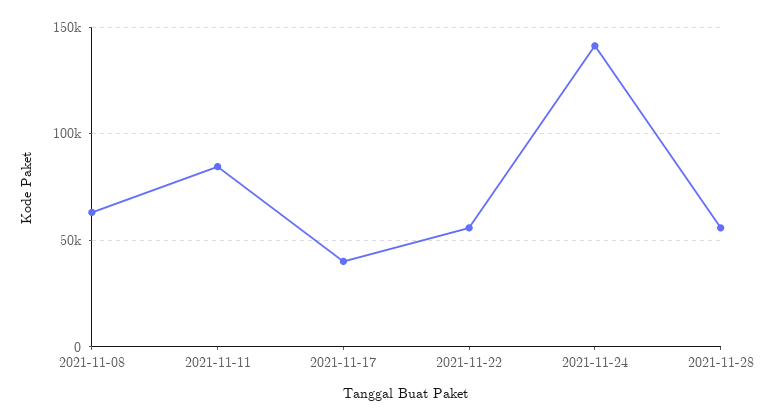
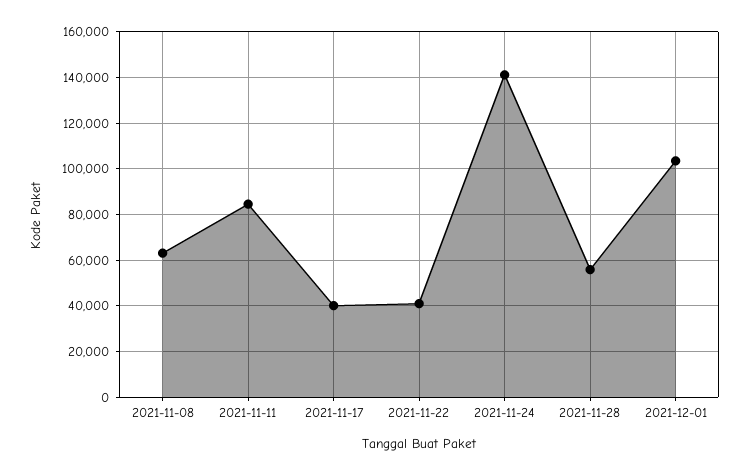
2021-11-22: 55000 -> 40000
2021-12-01: none -> 105000

